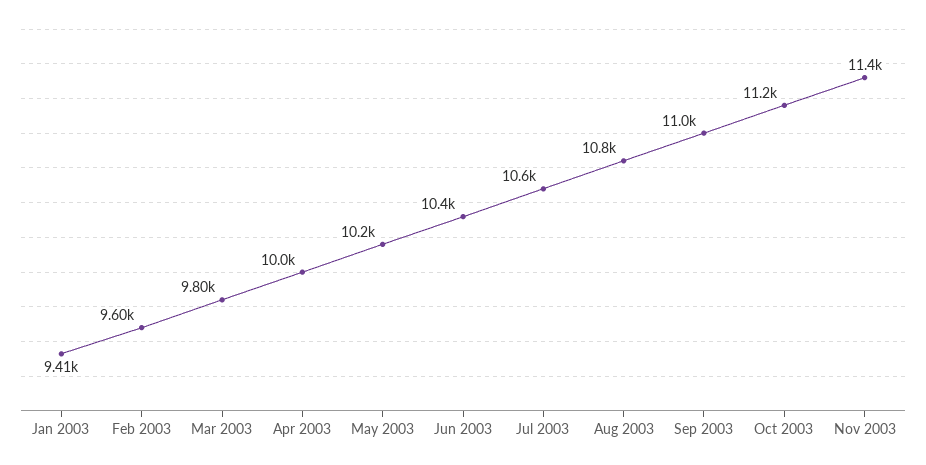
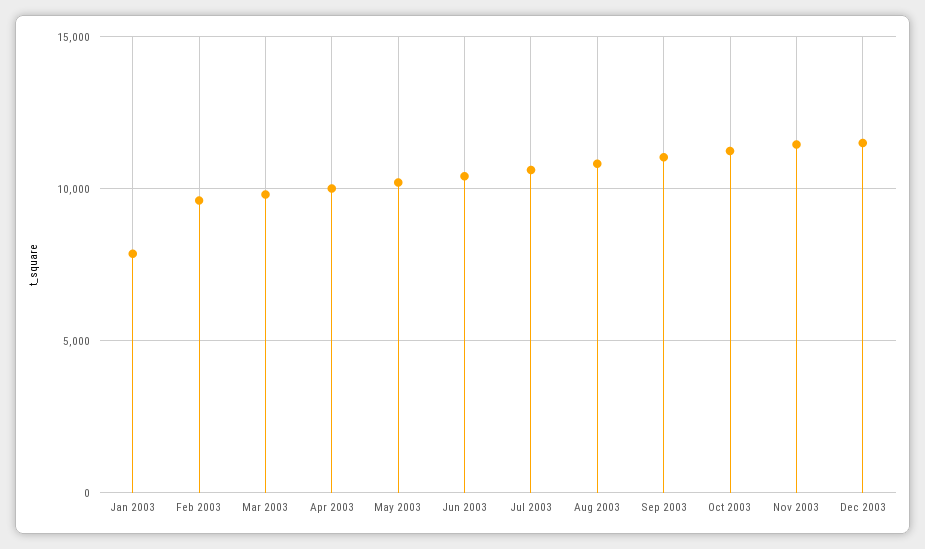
Jan 2003: 9410 -> 8000
Dec 2003: none -> 11500

